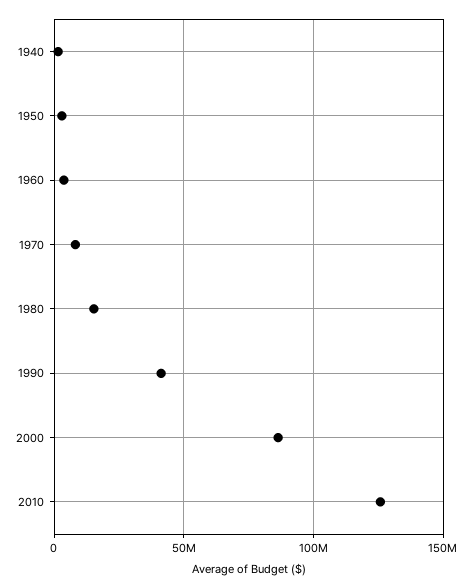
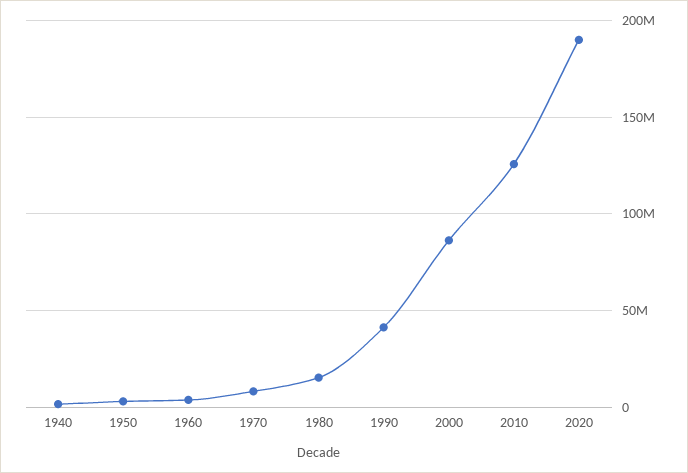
2020: none -> 190000000

